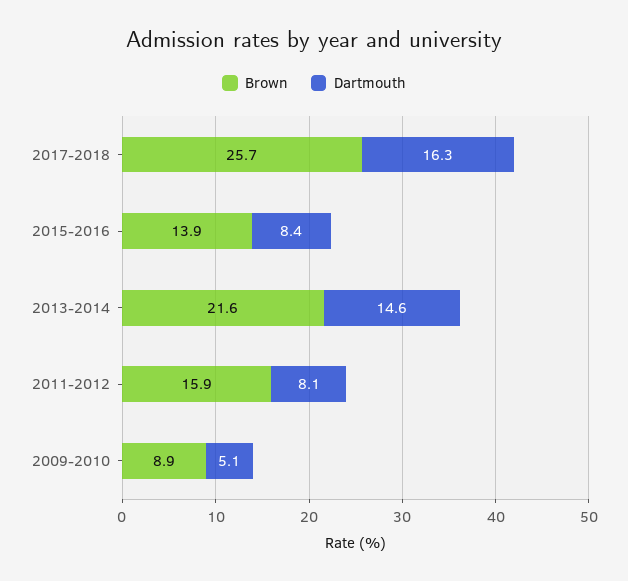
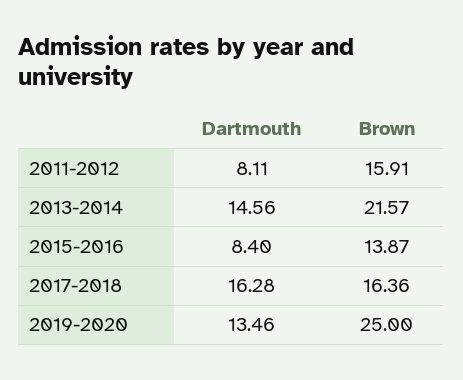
Brown, 2017-2018: 25.7 -> 16.36
Brown, 2009-2010: 8.9 -> none
Dartmouth, 2009-2010: 5.1 -> none
Dartmouth, 2019-2020: none -> 13.46
Brown, 2019-2020: none -> 25

